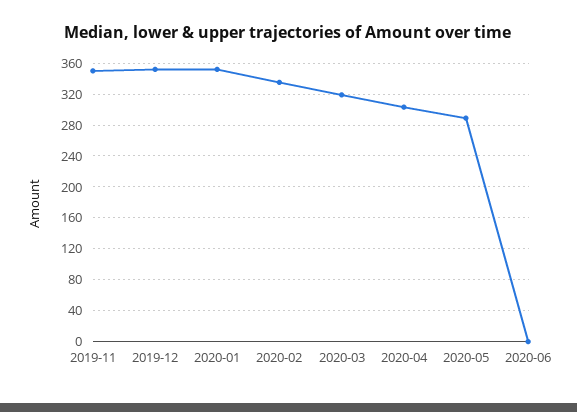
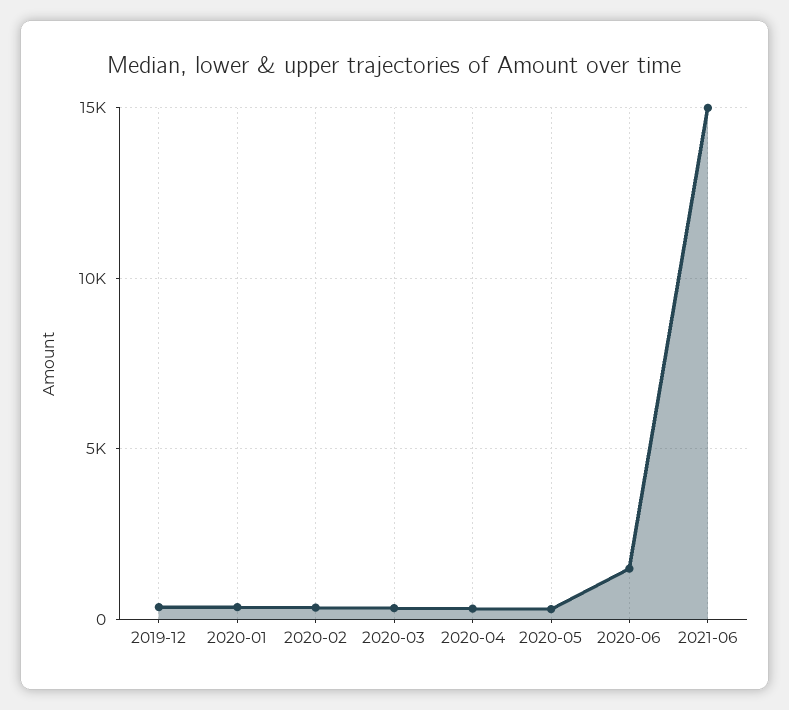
2019-11: 350 -> none
2020-06: 0 -> 1500
2021-06: none -> 15000

